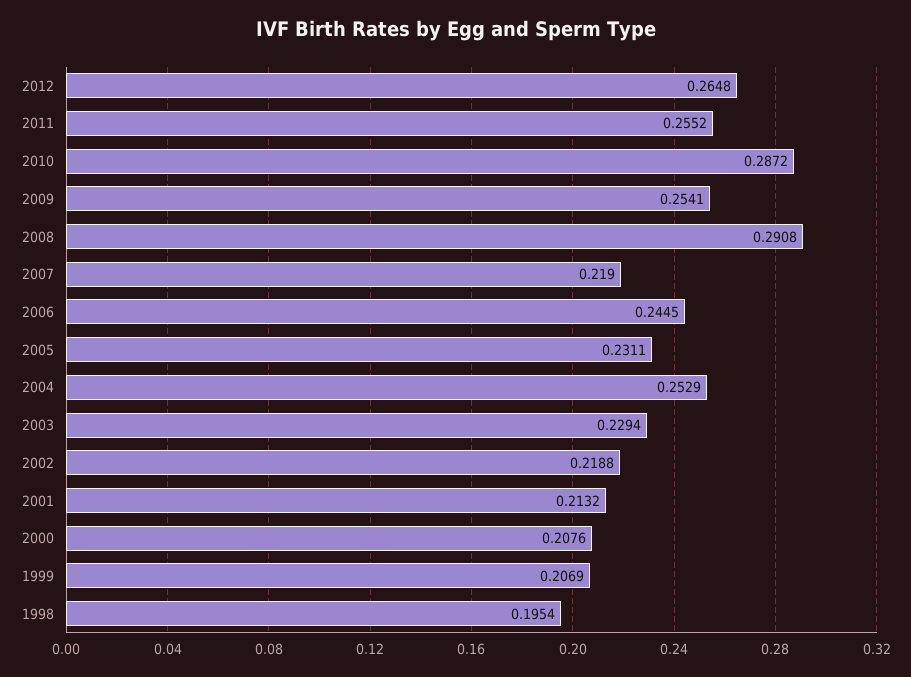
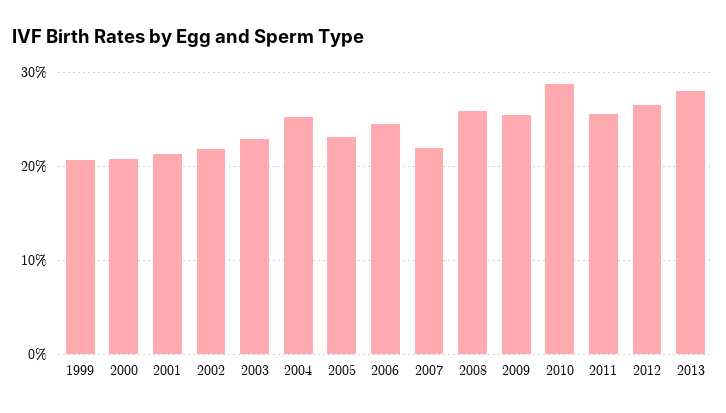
2008: 0.2908 -> 0.26
1998: 0.1954 -> none
2013: none -> 0.28

